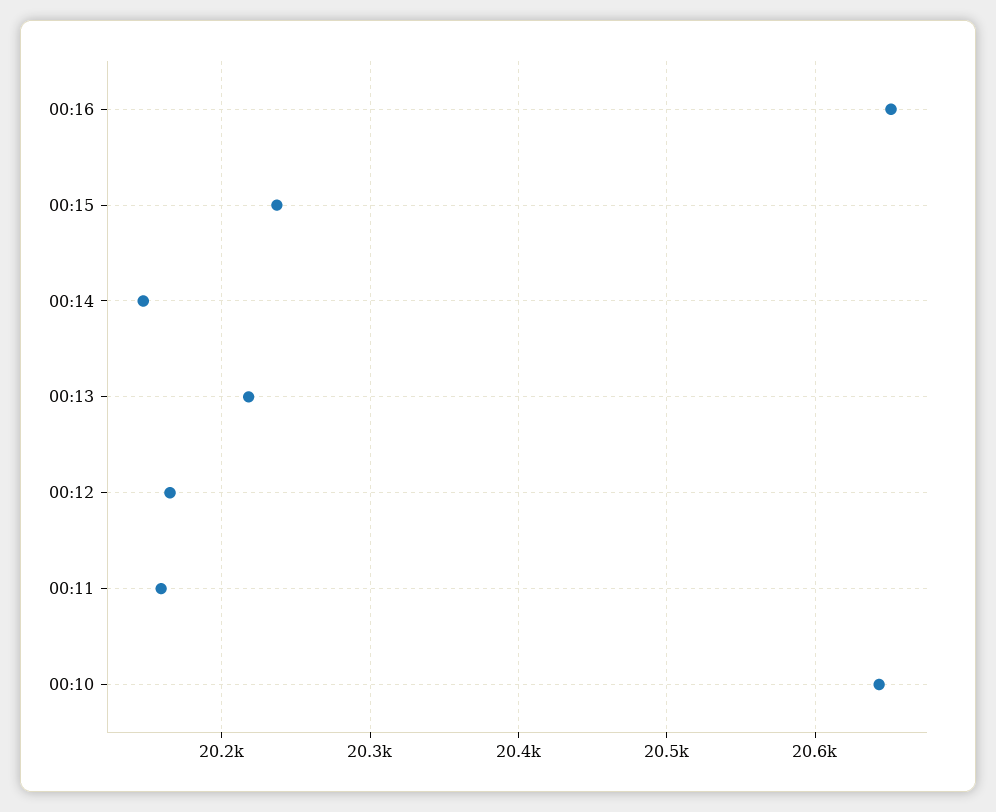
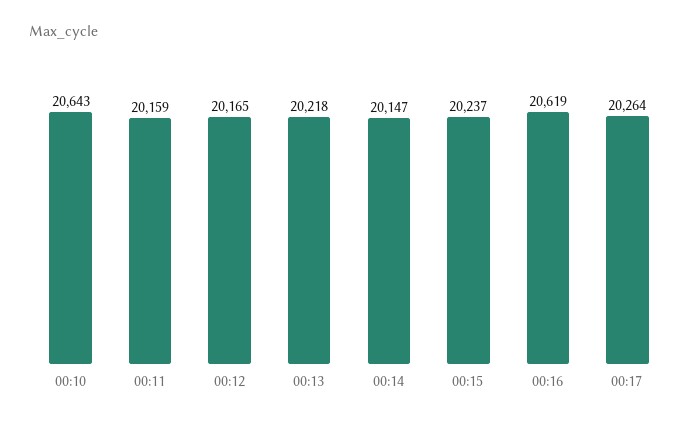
00:16: 20650 -> 20619
00:17: none -> 20264

